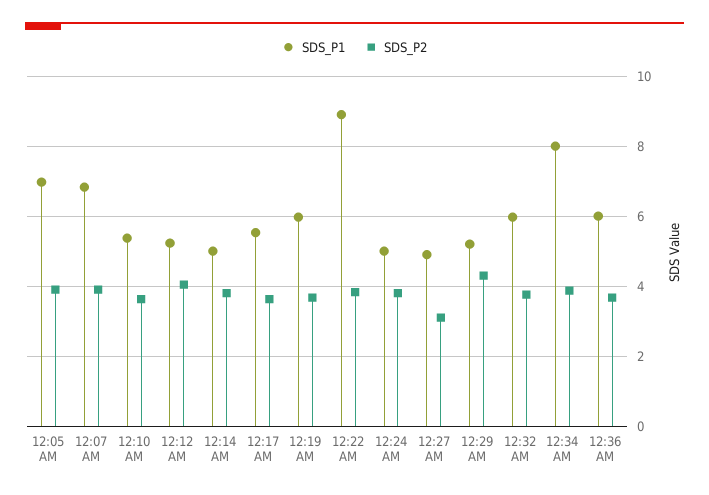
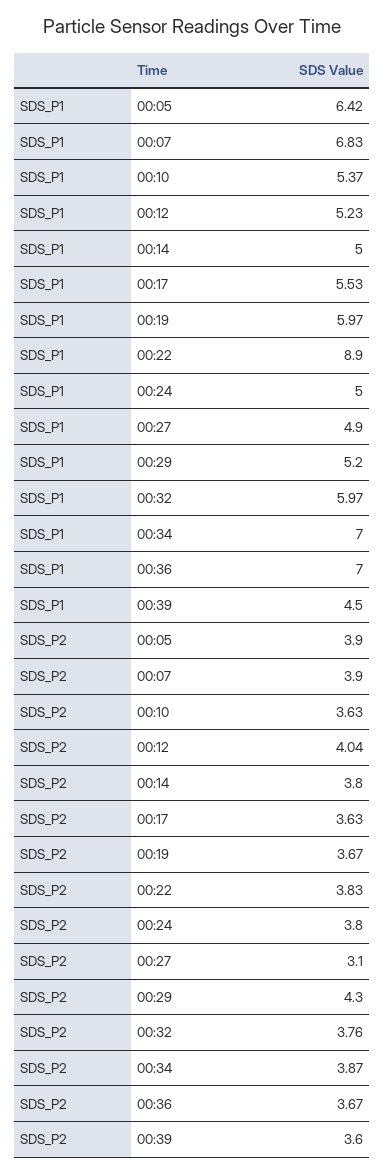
SDS_P1, 12:05 AM: 7 -> 6.42
SDS_P1, 12:34 AM: 8 -> 7
SDS_P1, 12:36 AM: 6 -> 7
SDS_P1, 00:39: none -> 4.5
SDS_P2, 00:39: none -> 3.6

